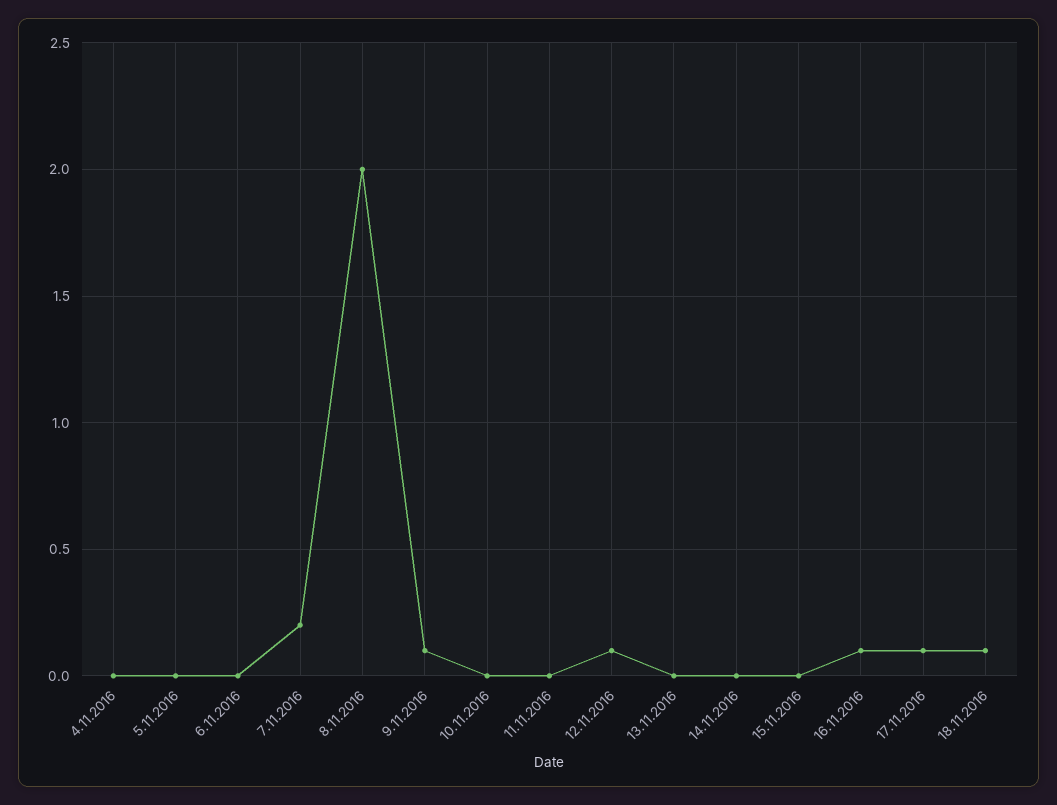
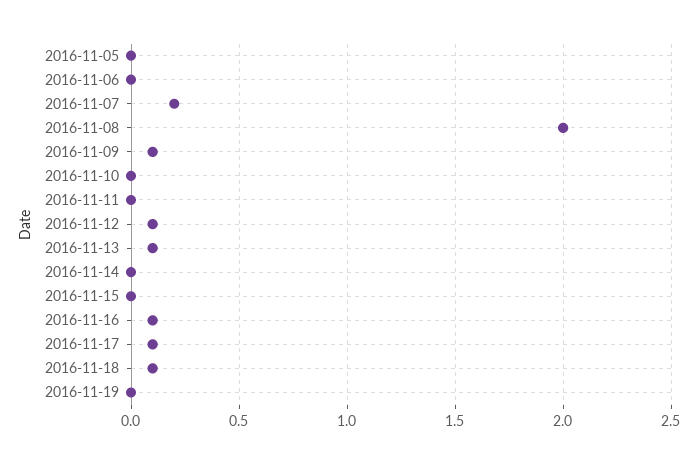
4.11.2016: 0 -> none
13.11.2016: 0 -> 0.1
2016-11-19: none -> 0

